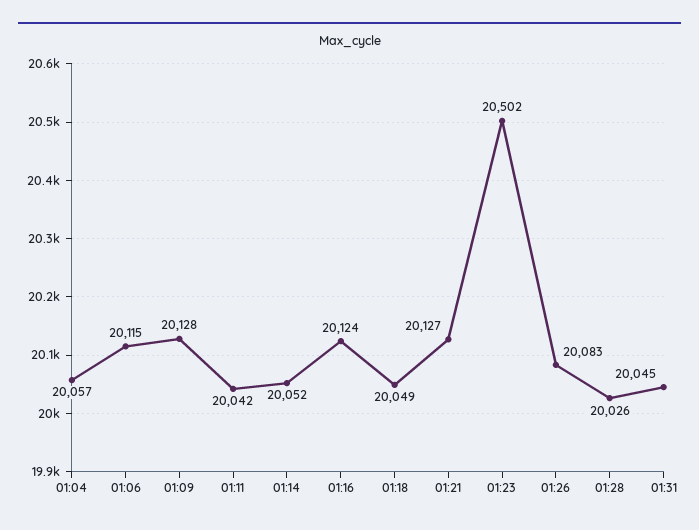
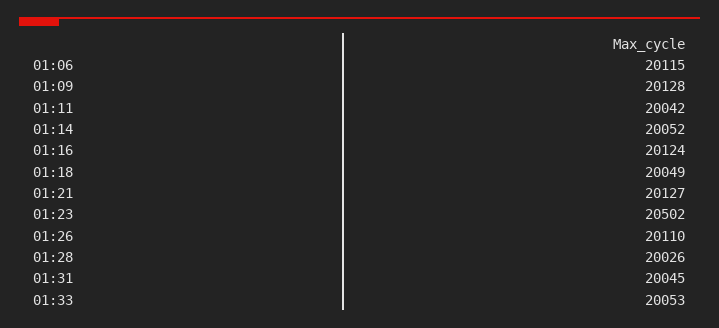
01:04: 20057 -> none
01:26: 20083 -> 20110
01:33: none -> 20053

